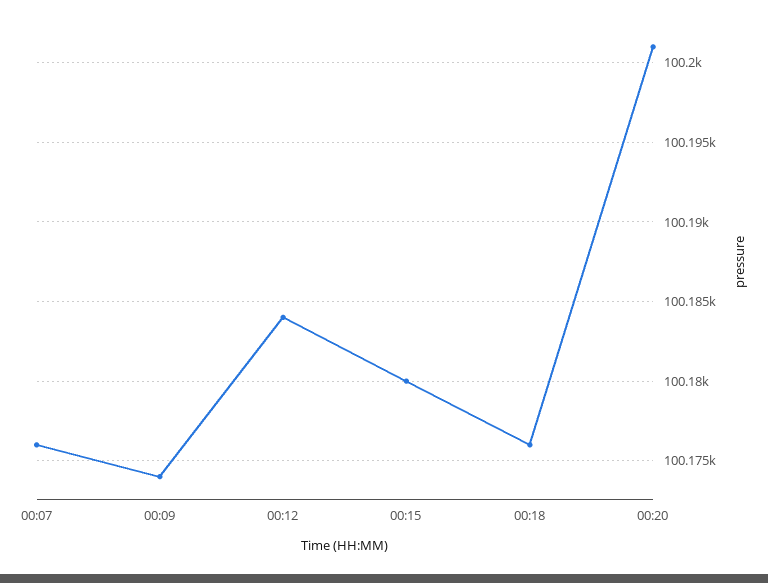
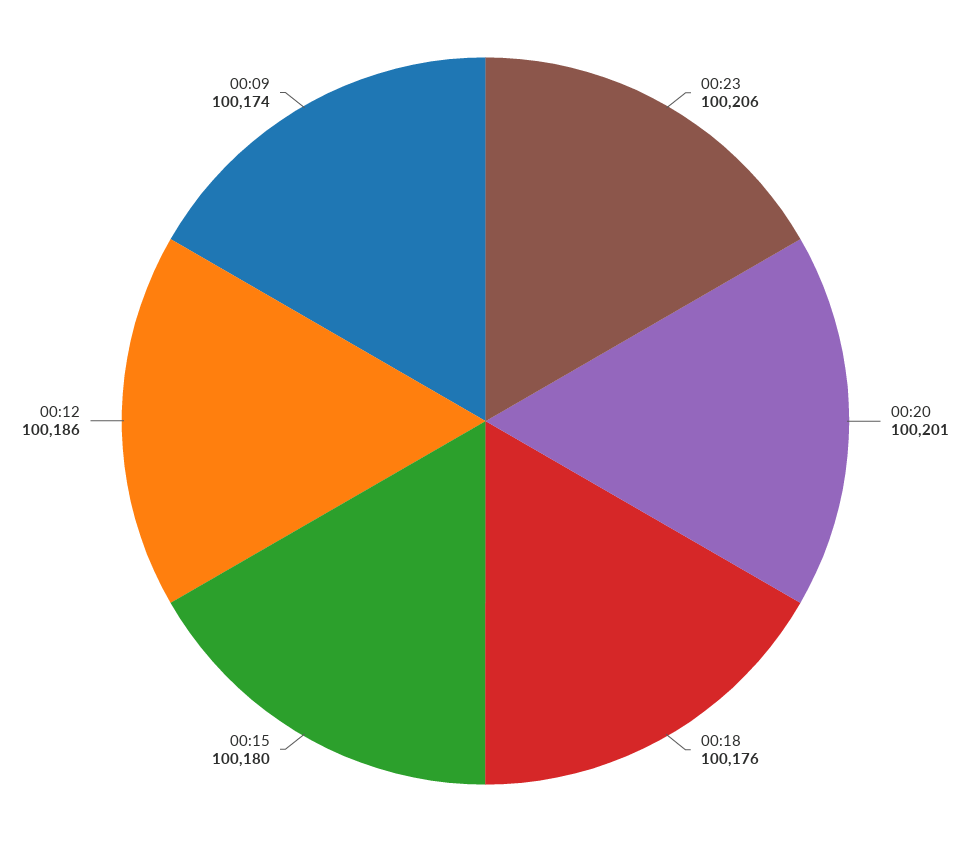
00:07: 100176 -> none
00:12: 100184 -> 100186
00:23: none -> 100206

